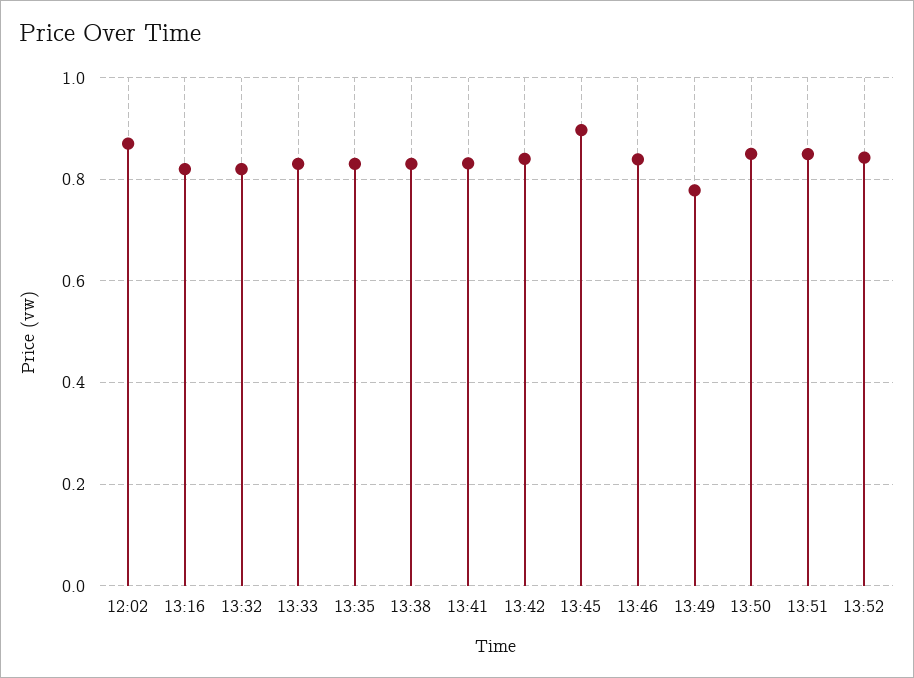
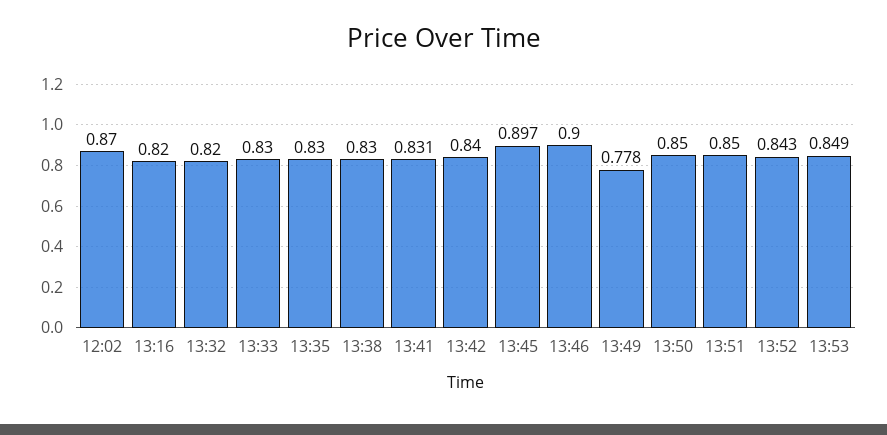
13:46: 0.84 -> 0.9
13:53: none -> 0.849

